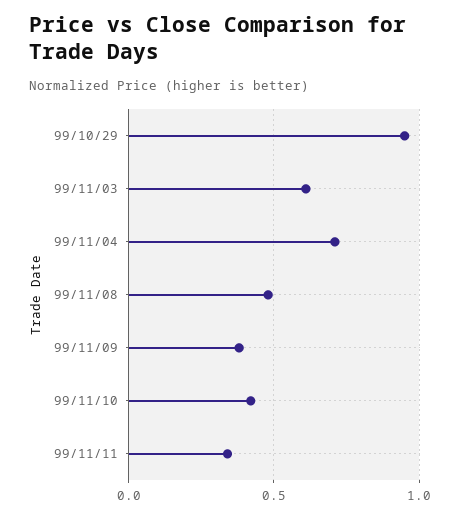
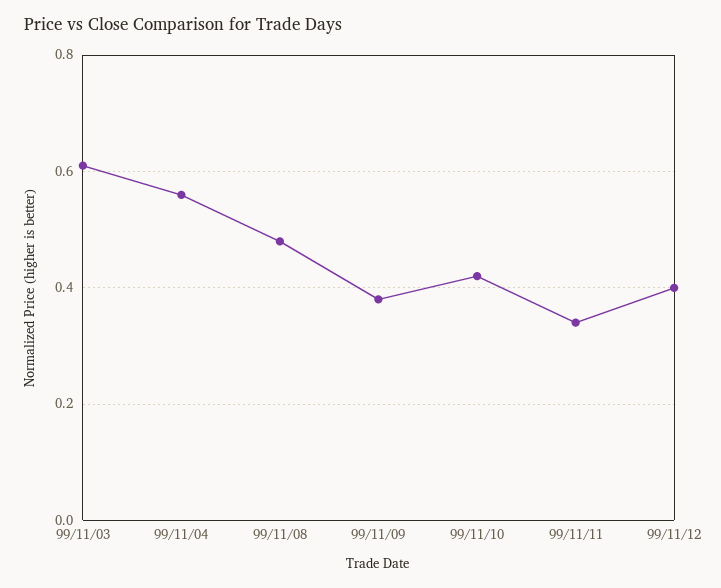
99/10/29: 0.95 -> none
99/11/04: 0.7 -> 0.55
99/11/12: none -> 0.4

